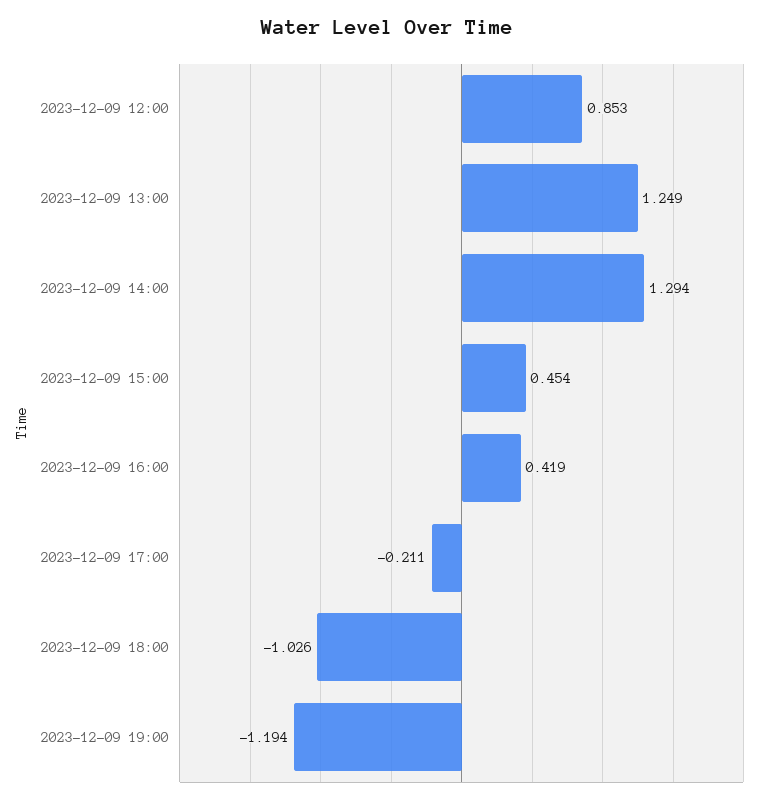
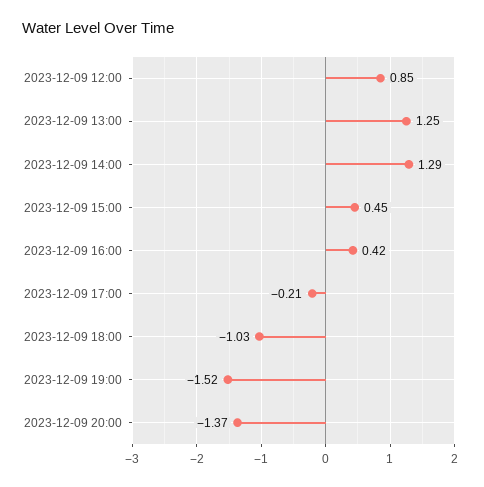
2023-12-09 19:00: -1.194 -> -1.52
2023-12-09 20:00: none -> -1.37

